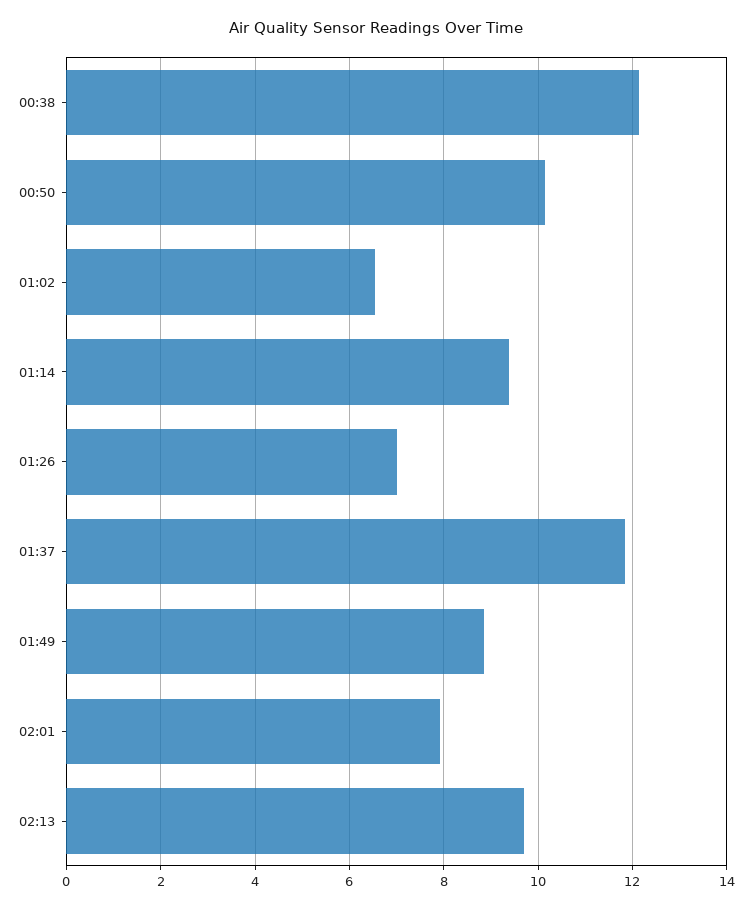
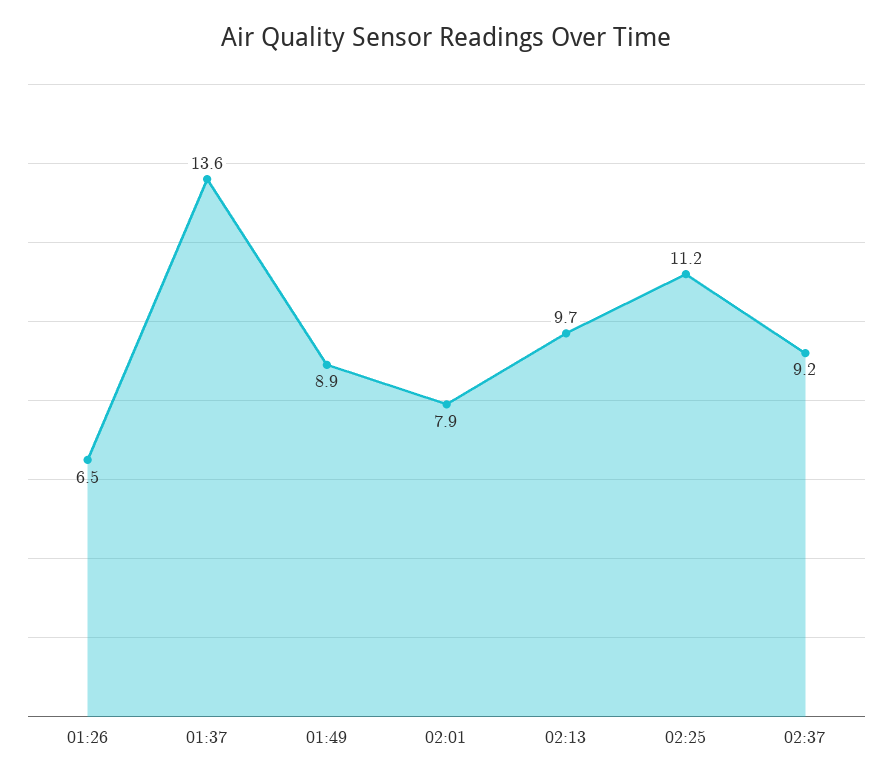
00:38: 12.2 -> none
00:50: 10.2 -> none
01:02: 6.6 -> none
01:14: 9.4 -> none
01:26: 7 -> 6.5
01:37: 11.8 -> 13.6
02:25: none -> 11.2
02:37: none -> 9.2

